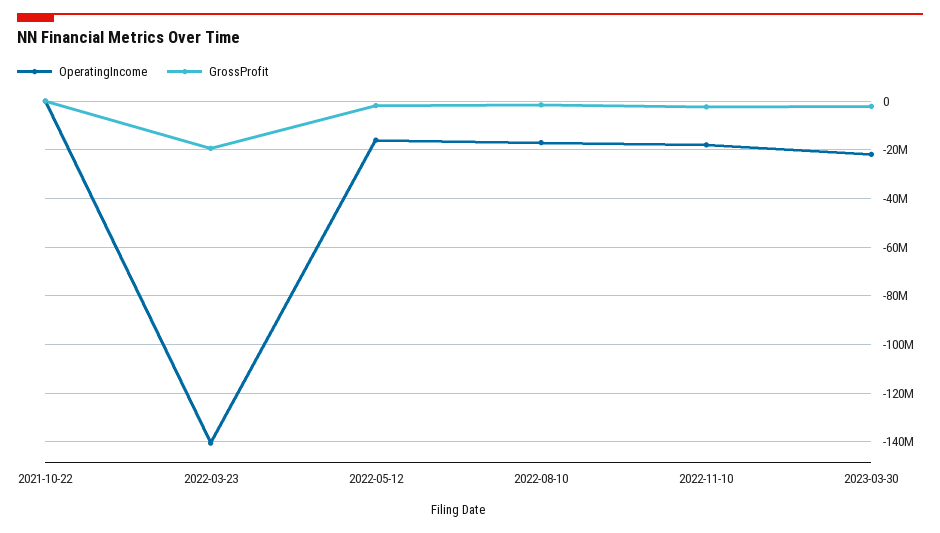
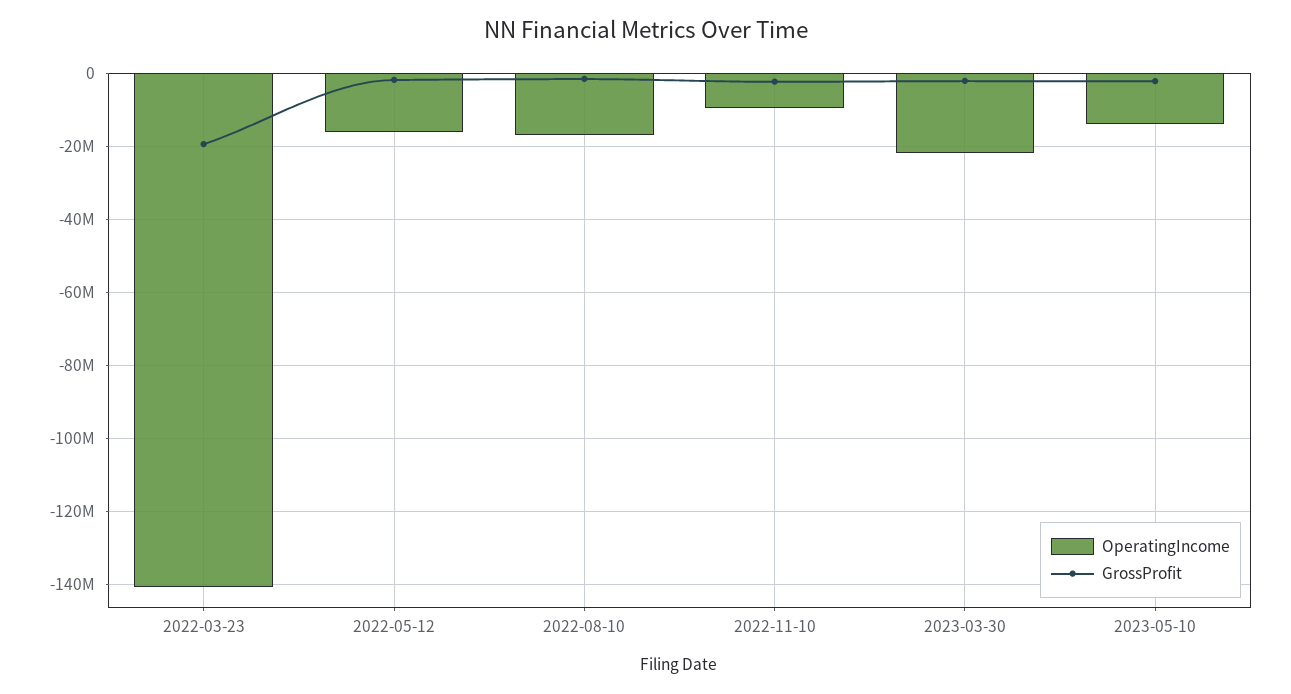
OperatingIncome, 2021-10-22: 0 -> none
GrossProfit, 2021-10-22: 0 -> none
OperatingIncome, 2022-11-10: -17500000 -> -10000000
OperatingIncome, 2023-05-10: none -> -14000000
GrossProfit, 2023-05-10: none -> -2000000

